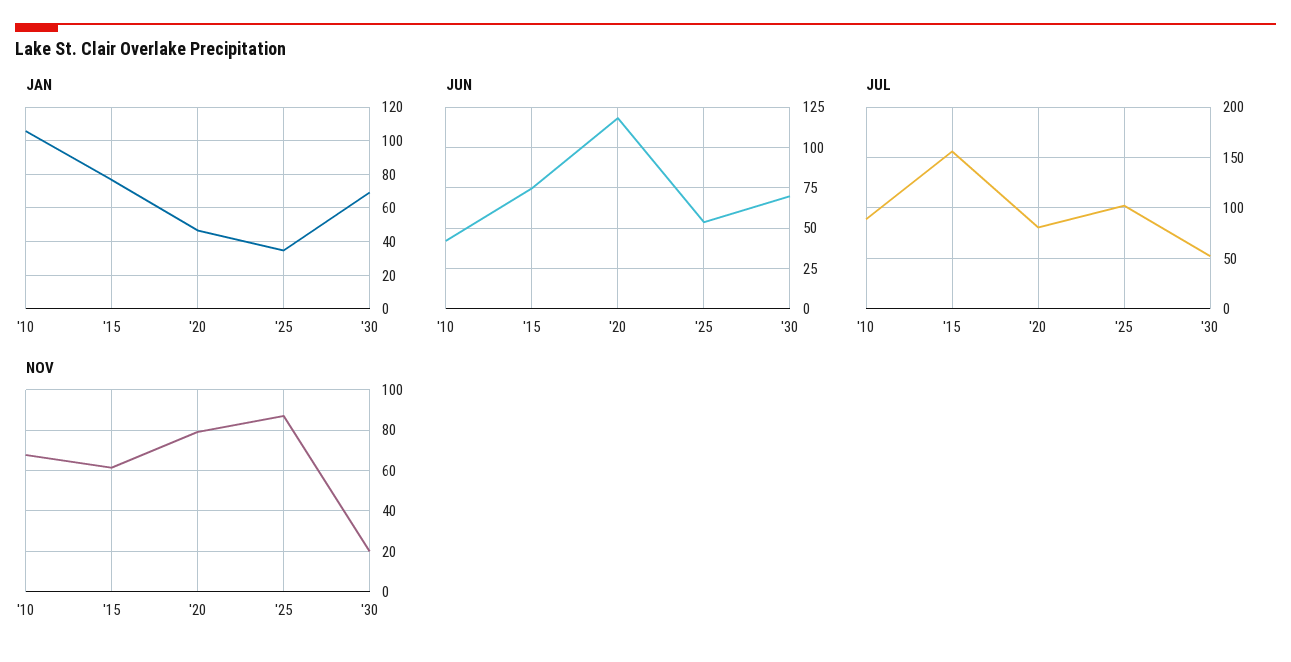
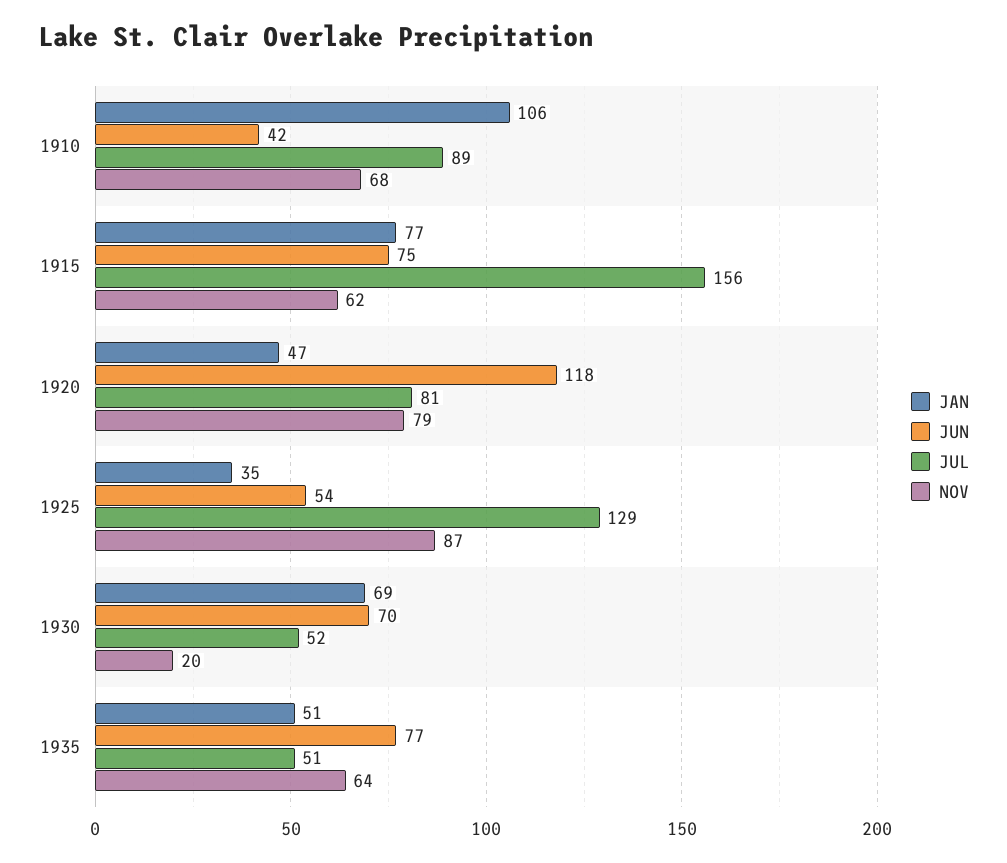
JUL, '25: 100 -> 129
JAN, 1935: none -> 51
JUN, 1935: none -> 77
JUL, 1935: none -> 51
NOV, 1935: none -> 64

